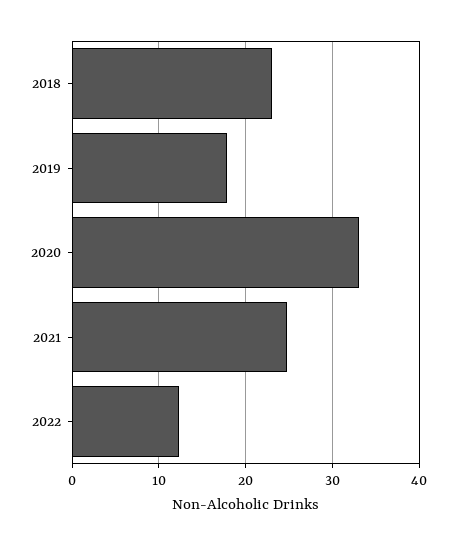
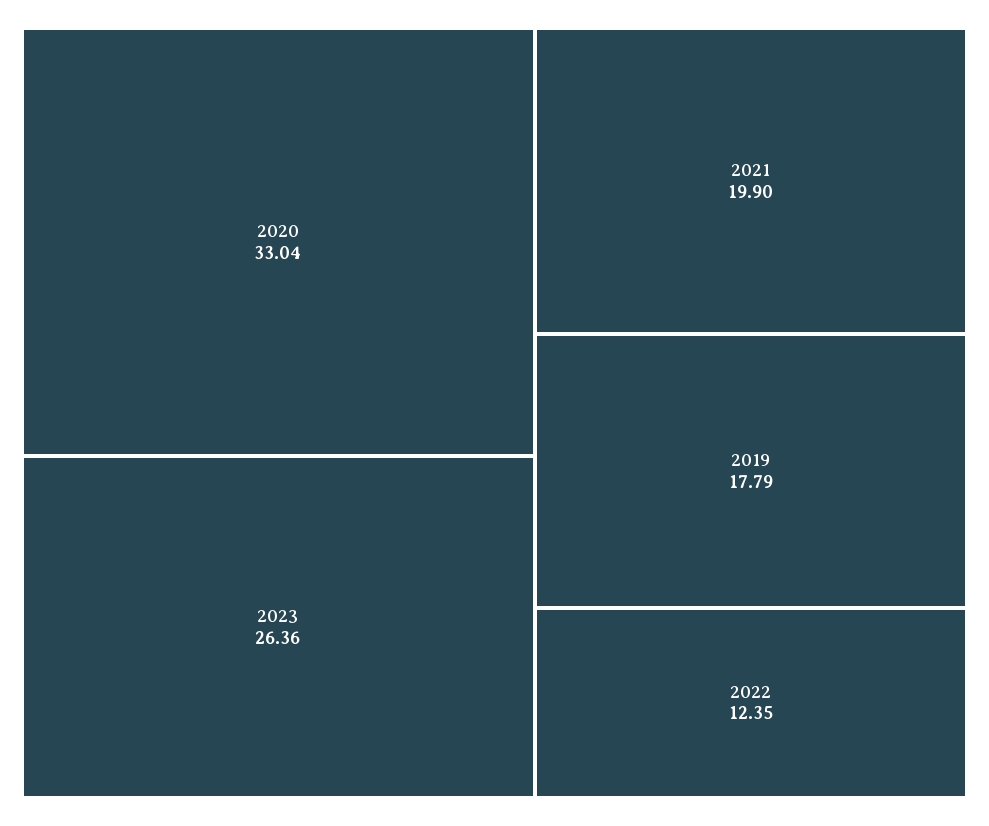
2018: 23 -> none
2021: 25 -> 19.9
2023: none -> 26.36

